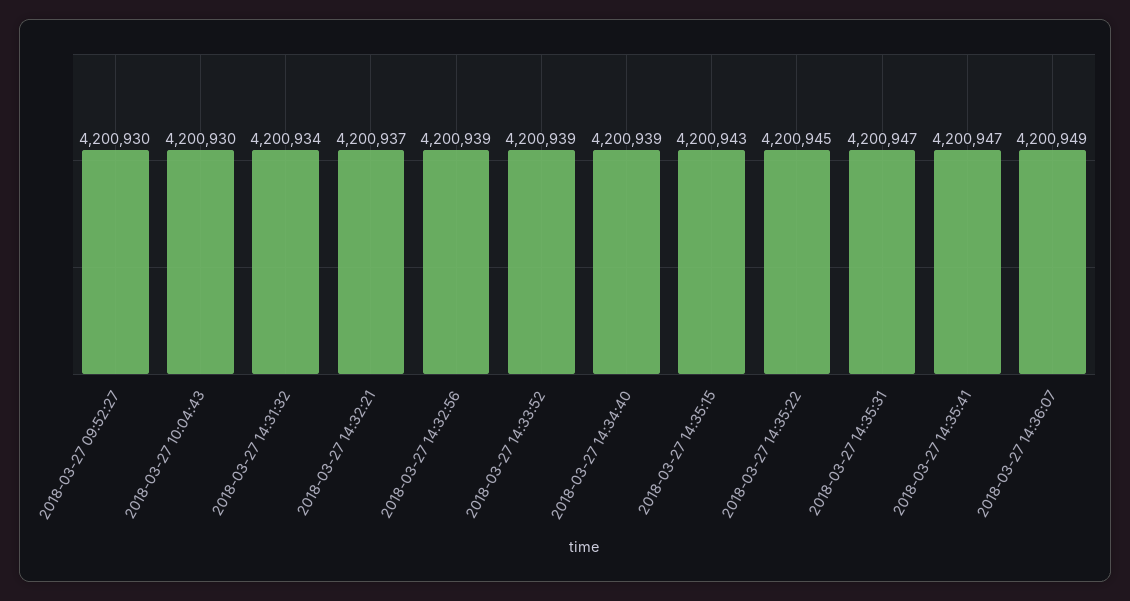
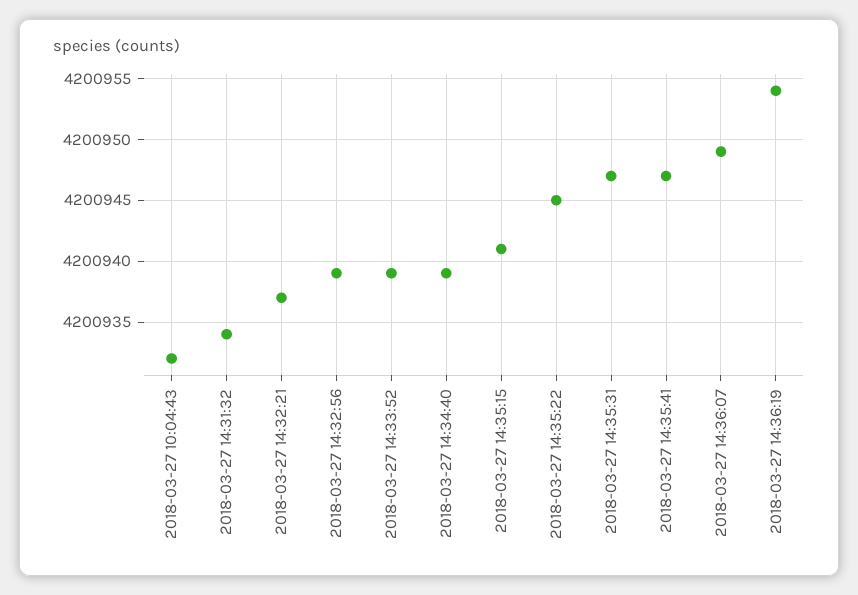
2018-03-27 09:52:27: 4200930 -> none
2018-03-27 10:04:43: 4200930 -> 4200932
2018-03-27 14:35:15: 4200943 -> 4200941
2018-03-27 14:36:19: none -> 4200954

